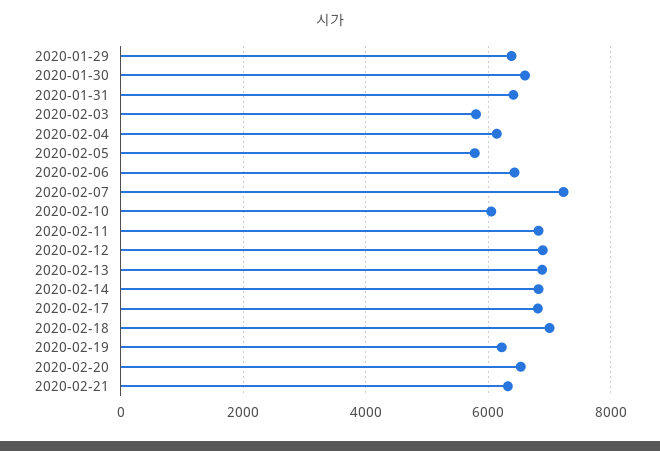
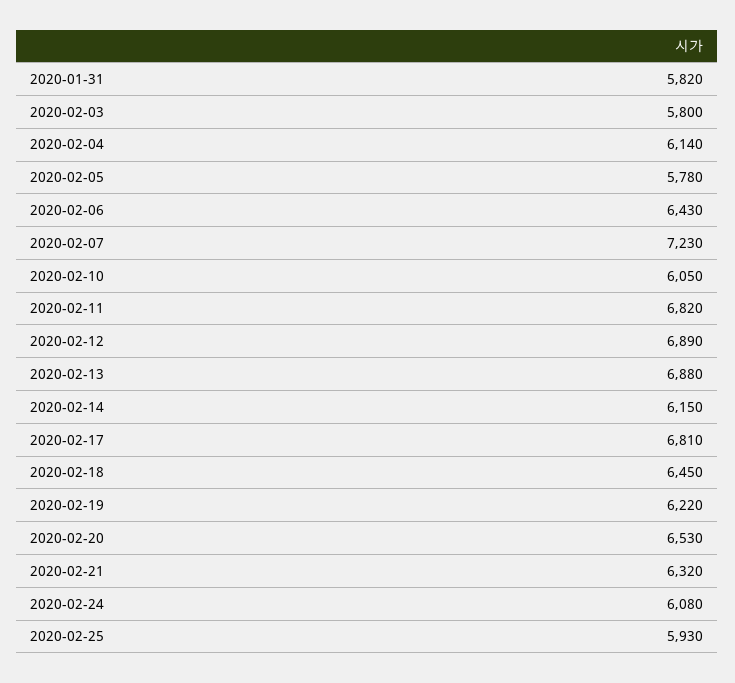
2020-01-29: 6400 -> none
2020-01-30: 6600 -> none
2020-01-31: 6400 -> 5820
2020-02-14: 6800 -> 6150
2020-02-18: 7000 -> 6450
2020-02-24: none -> 6080
2020-02-25: none -> 5930

